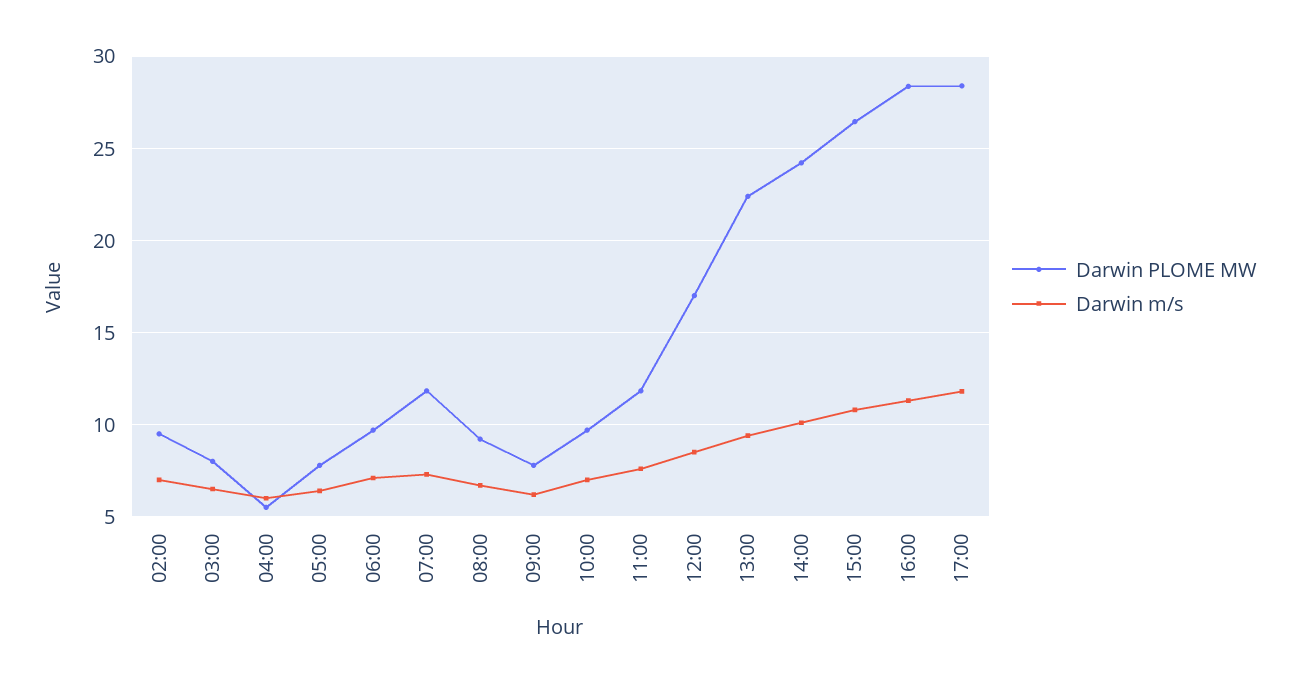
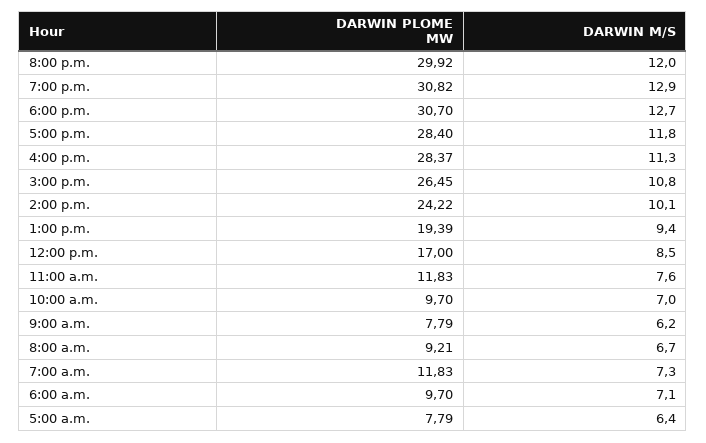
Darwin PLOME MW, 02:00: 9.5 -> none
Darwin m/s, 02:00: 7 -> none
Darwin PLOME MW, 03:00: 8 -> none
Darwin m/s, 03:00: 6.5 -> none
Darwin PLOME MW, 04:00: 5.5 -> none
Darwin m/s, 04:00: 6 -> none
Darwin PLOME MW, 13:00: 22.5 -> 19.39
Darwin PLOME MW, 8:00 p.m.: none -> 29.92
Darwin m/s, 8:00 p.m.: none -> 12
Darwin PLOME MW, 7:00 p.m.: none -> 30.82
Darwin m/s, 7:00 p.m.: none -> 12.9
Darwin PLOME MW, 6:00 p.m.: none -> 30.7
Darwin m/s, 6:00 p.m.: none -> 12.7

